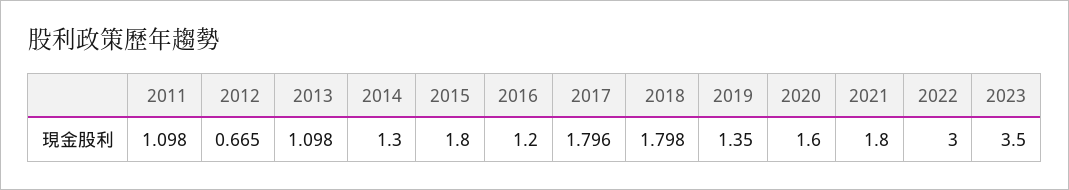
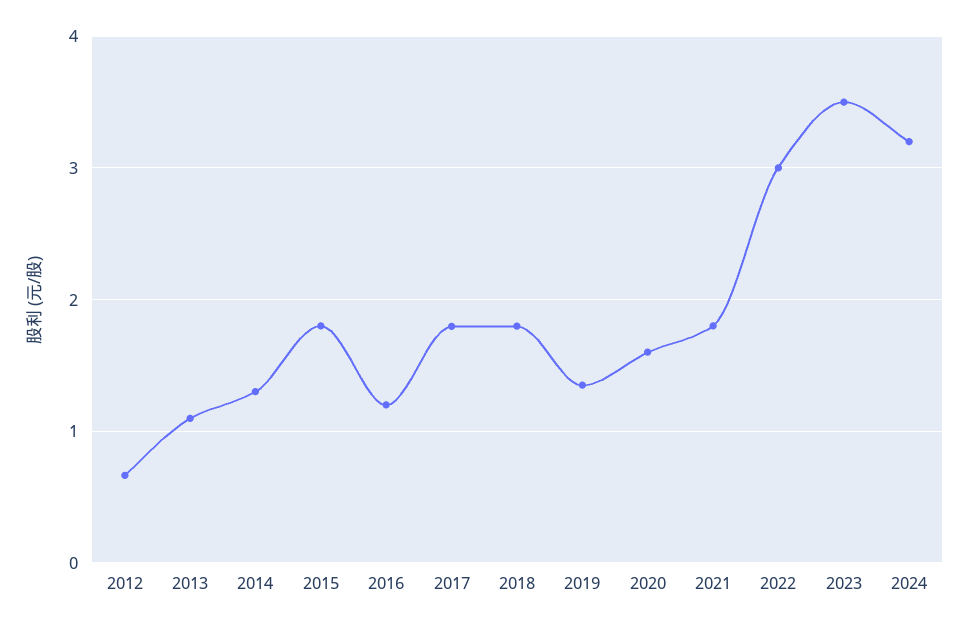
2011: 1.098 -> none
2024: none -> 3.2

